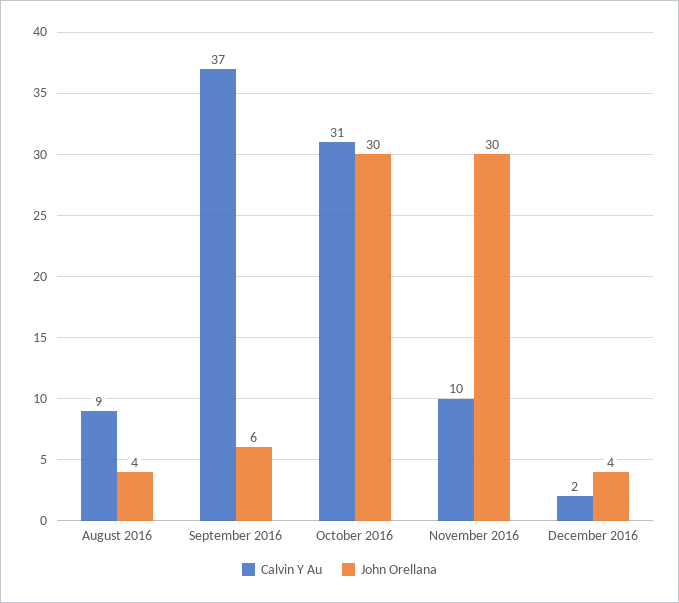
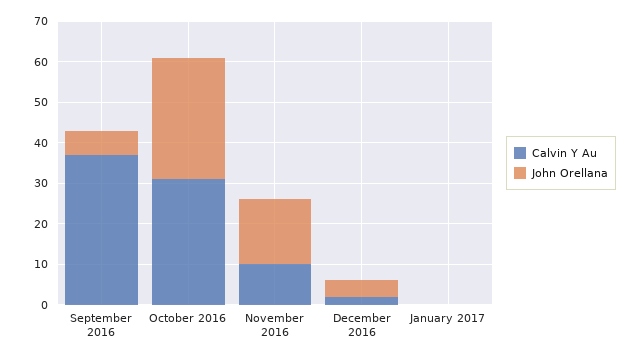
Calvin Y Au, August 2016: 9 -> none
John Orellana, August 2016: 4 -> none
John Orellana, November 2016: 30 -> 15
Calvin Y Au, January 2017: none -> 0
John Orellana, January 2017: none -> 0

